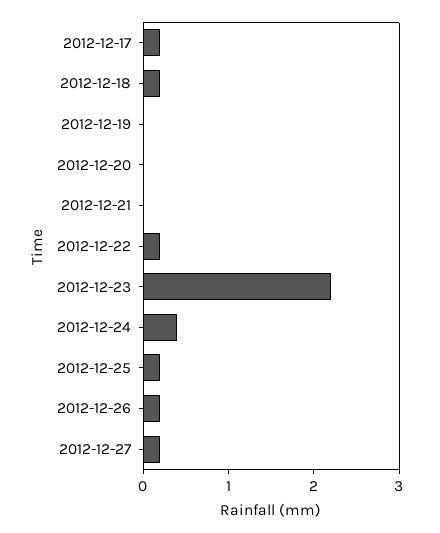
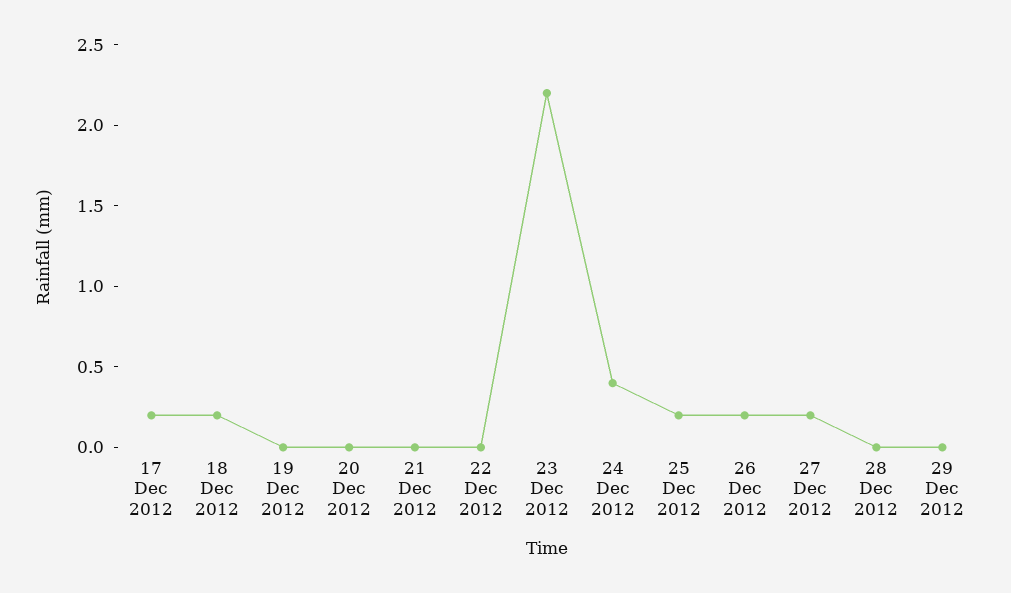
2012-12-22: 0.2 -> 0
28 Dec 2012: none -> 0
29 Dec 2012: none -> 0

